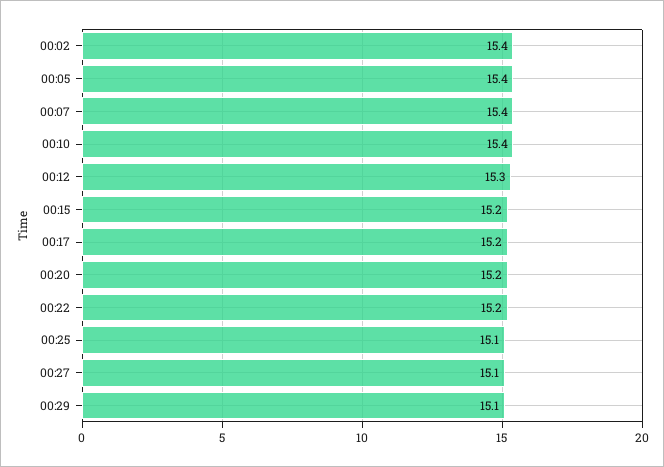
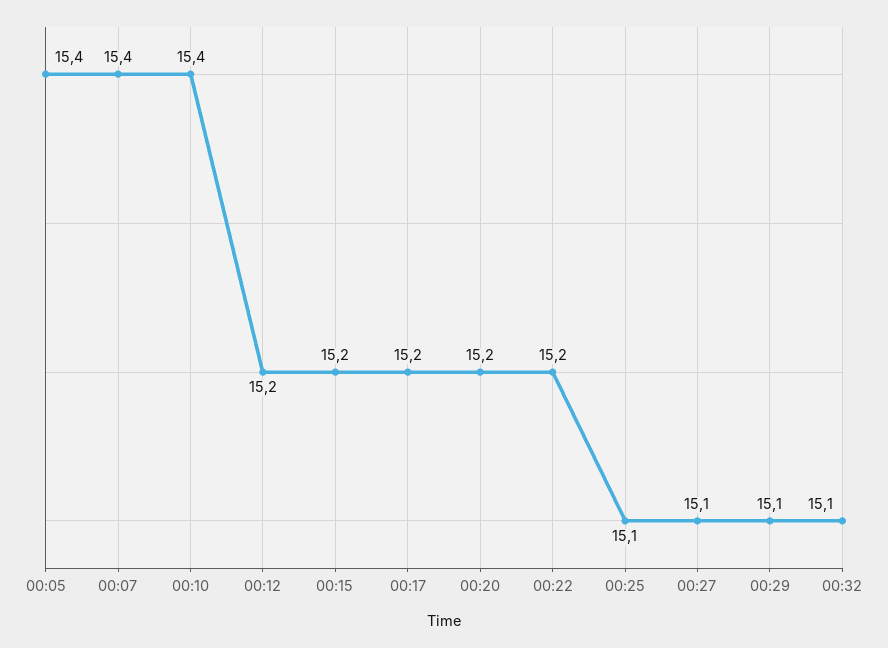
00:02: 15.4 -> none
00:12: 15.3 -> 15.2
00:32: none -> 15.1

